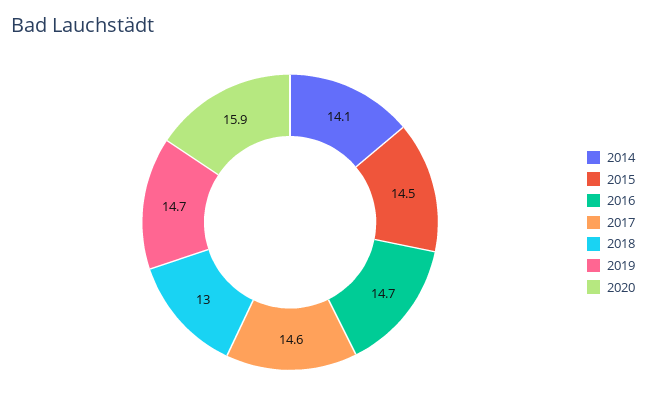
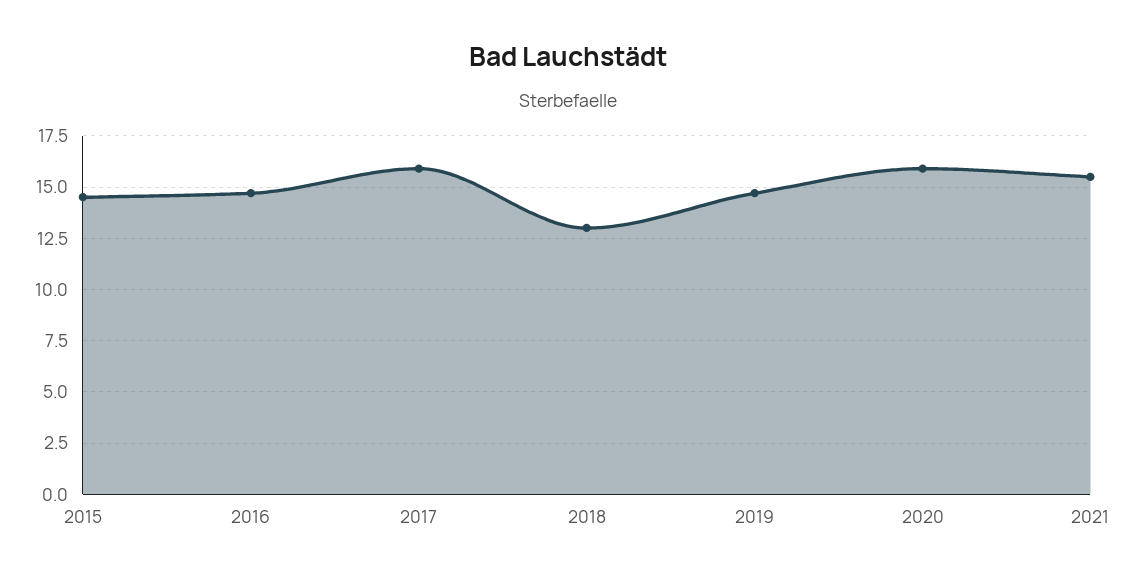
2014: 14.1 -> none
2017: 14.6 -> 16
2021: none -> 15.5

